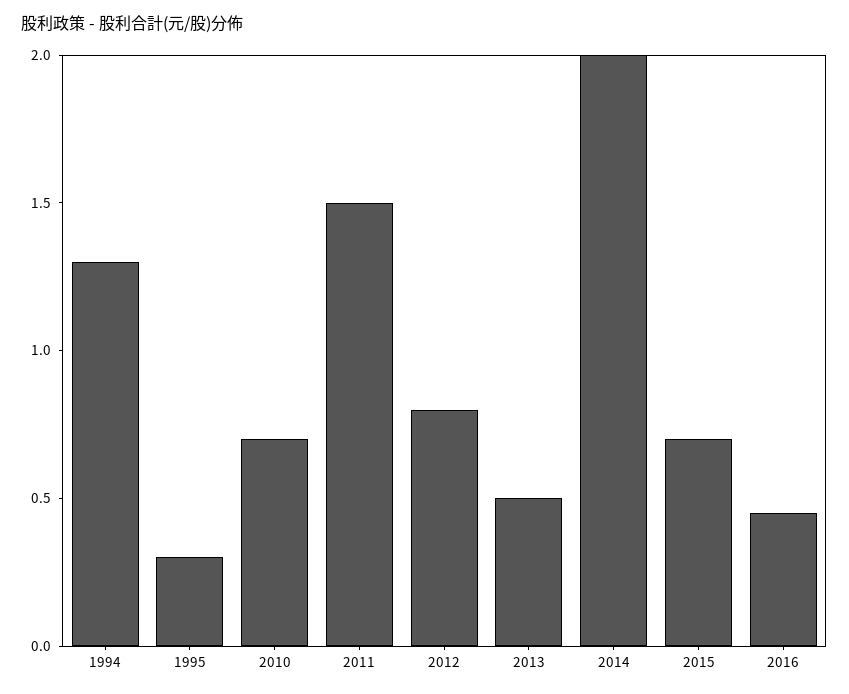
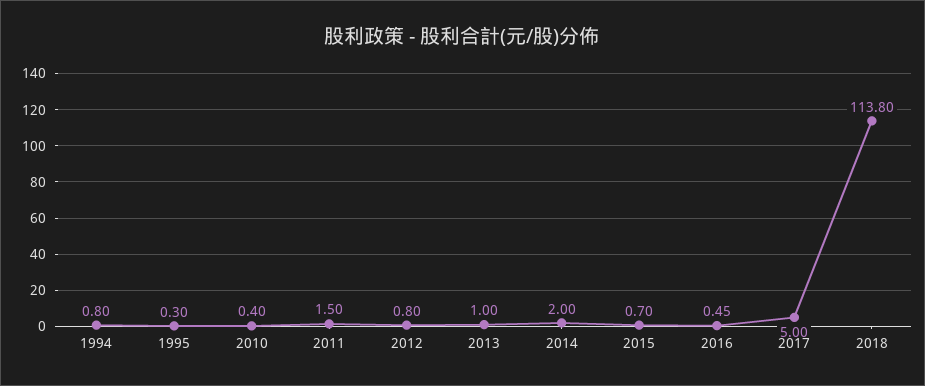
1994: 1.3 -> 0.8
2010: 0.7 -> 0.4
2013: 0.5 -> 1
2017: none -> 5
2018: none -> 113.8

